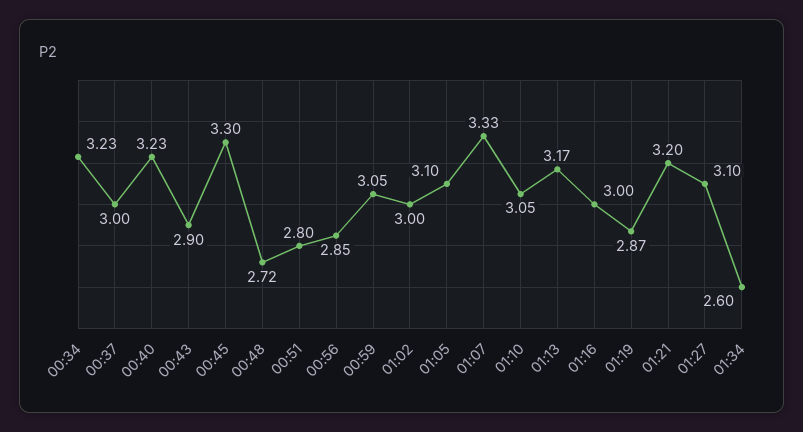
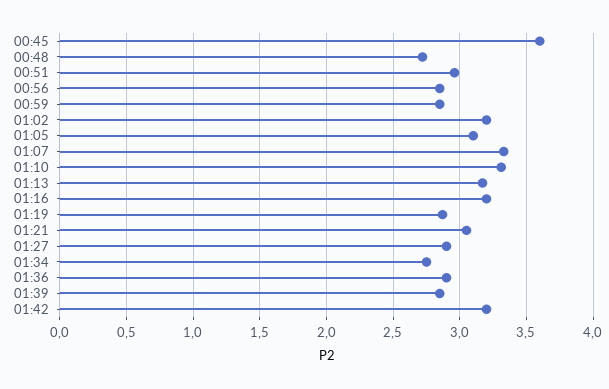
00:34: 3.23 -> none
00:37: 3 -> none
00:40: 3.23 -> none
00:43: 2.9 -> none
00:45: 3.3 -> 3.6
00:51: 2.8 -> 2.95
00:59: 3.05 -> 2.85
01:02: 3 -> 3.2
01:10: 3.05 -> 3.3
01:16: 3 -> 3.2
01:21: 3.2 -> 3.05
01:27: 3.1 -> 2.9
01:34: 2.6 -> 2.75
01:36: none -> 2.9
01:39: none -> 2.85
01:42: none -> 3.2

